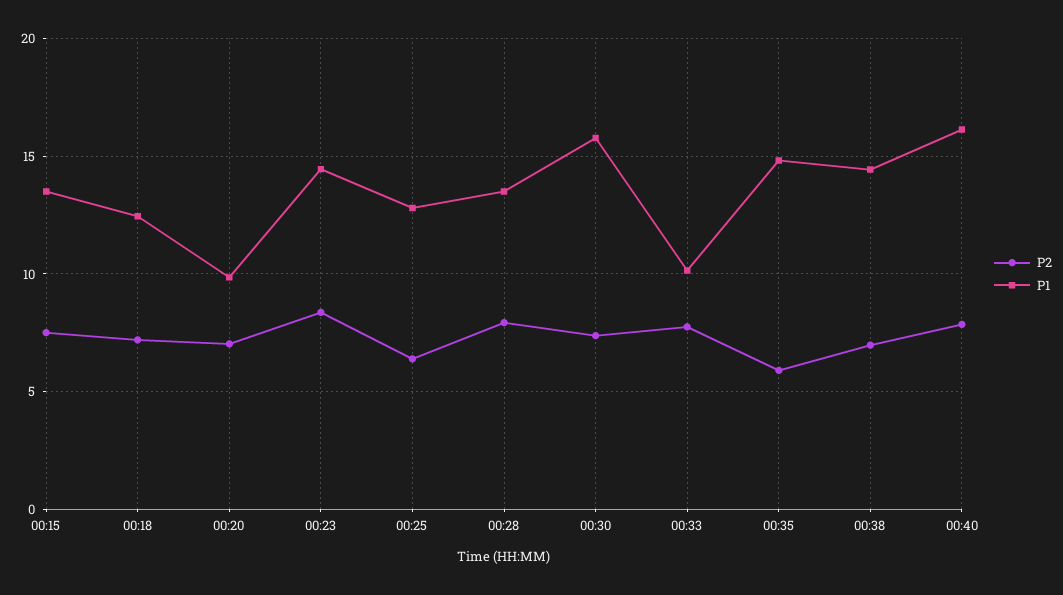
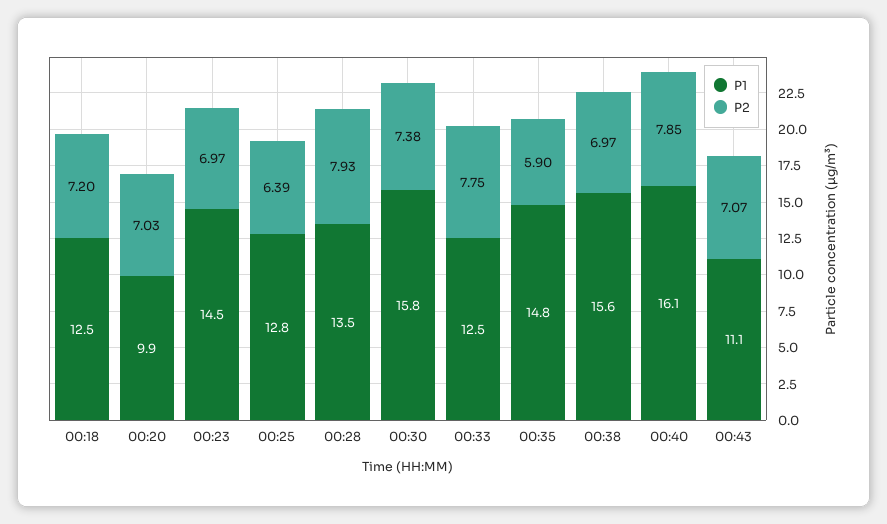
P2, 00:15: 7.5 -> none
P1, 00:15: 13.5 -> none
P2, 00:23: 8.5 -> 6.97
P1, 00:33: 10 -> 12.5
P1, 00:38: 14.5 -> 15.6
P1, 00:43: none -> 11.1
P2, 00:43: none -> 7.07

